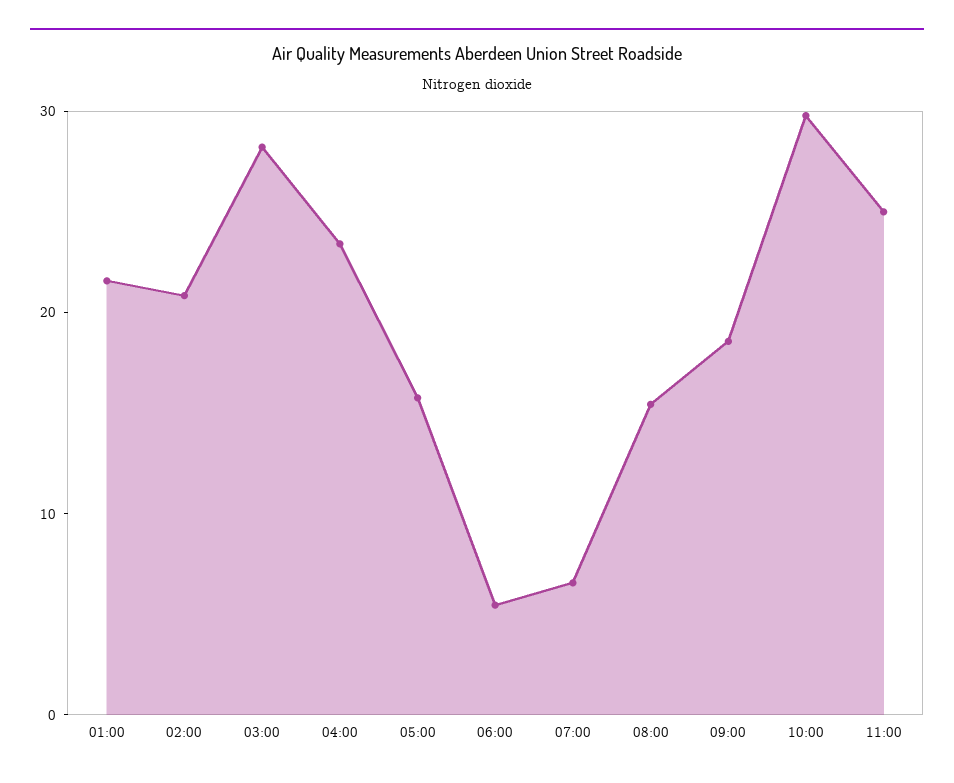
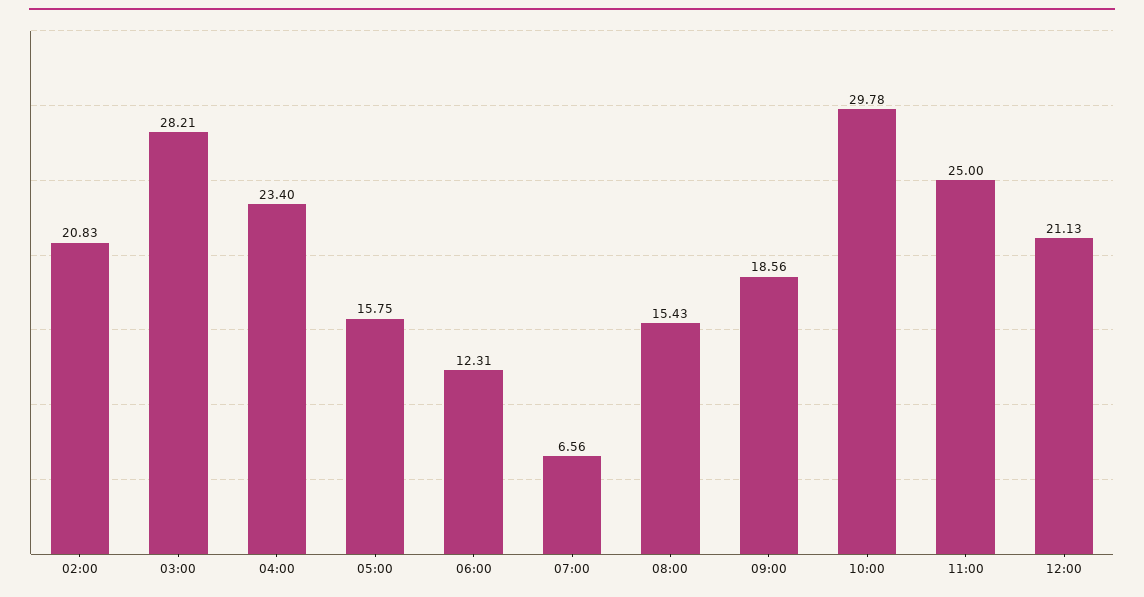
01:00: 22 -> none
06:00: 6 -> 12.31
12:00: none -> 21.13

